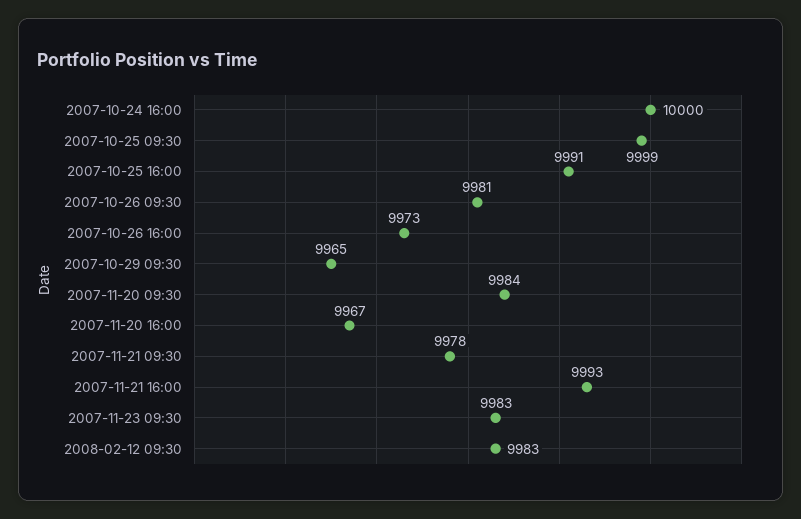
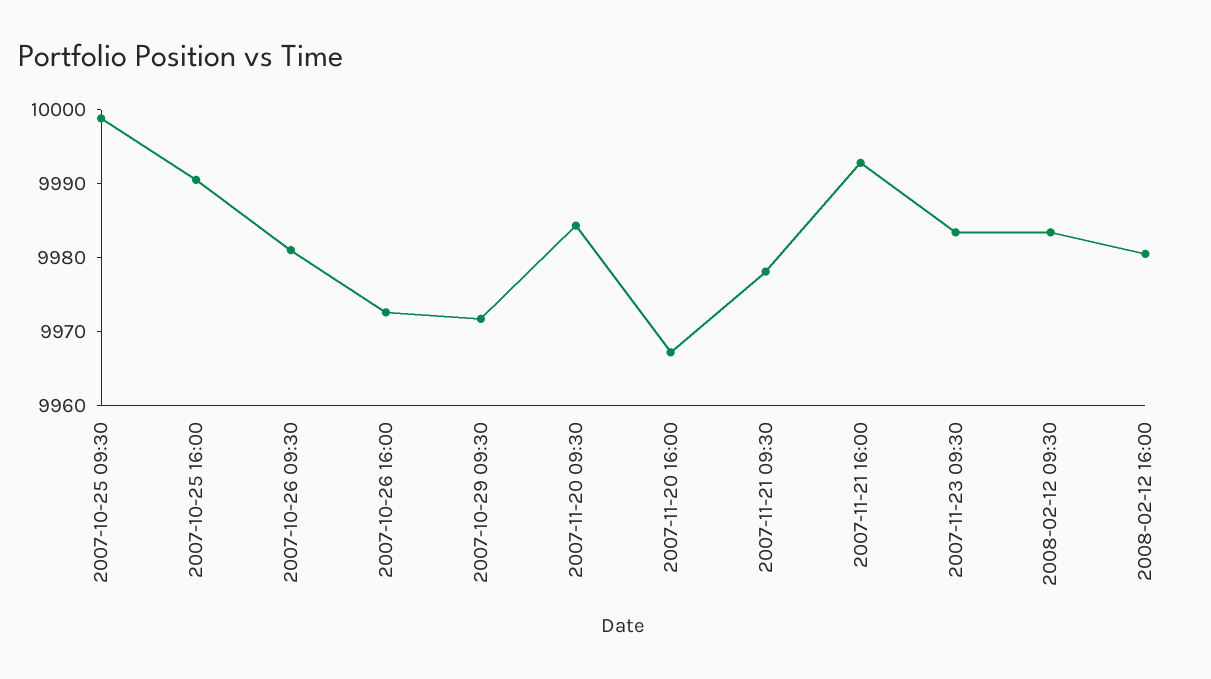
2007-10-24 16:00: 10000 -> none
2007-10-29 09:30: 9965 -> 9972
2008-02-12 16:00: none -> 9980

